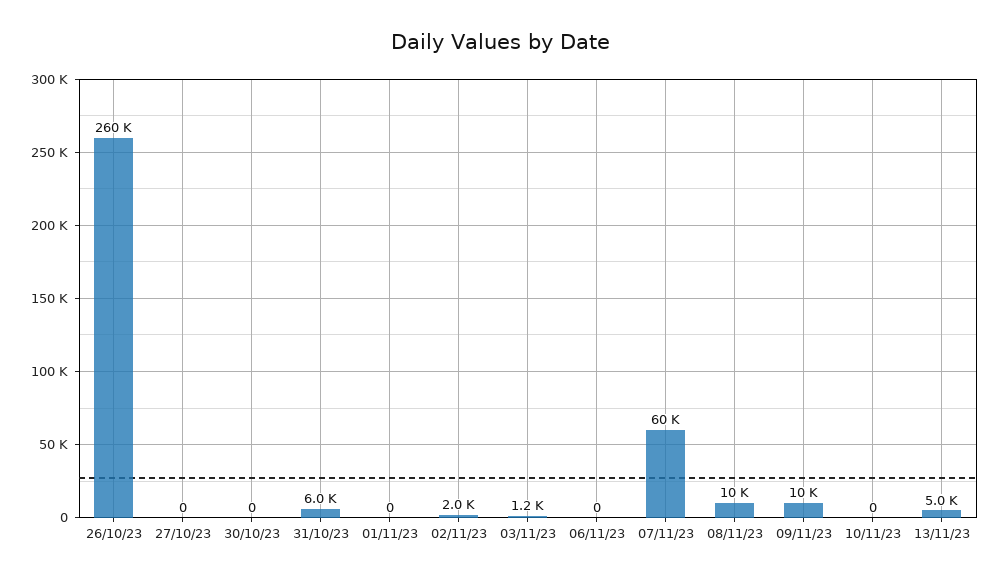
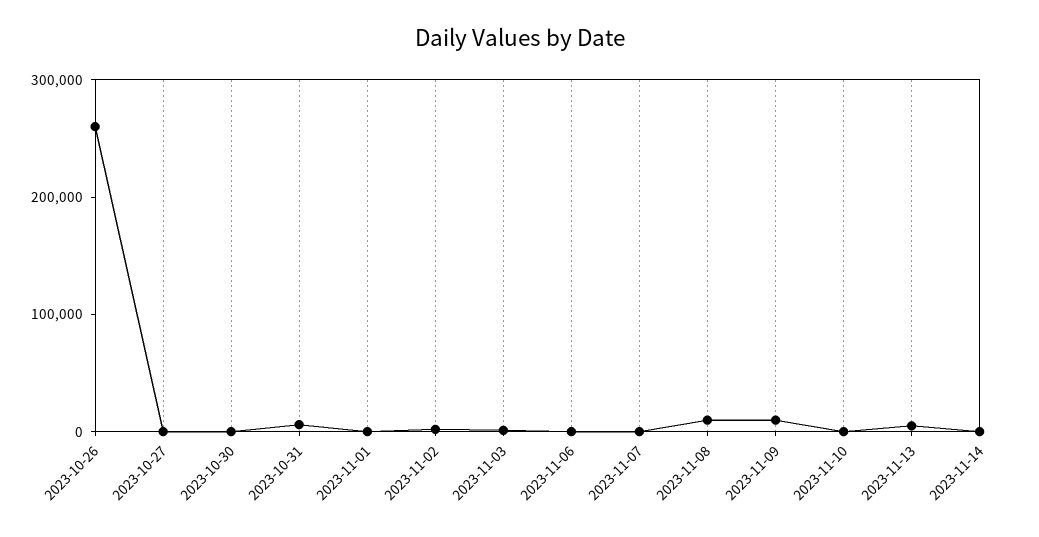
07/11/23: 60000 -> 0
2023-11-14: none -> 0

